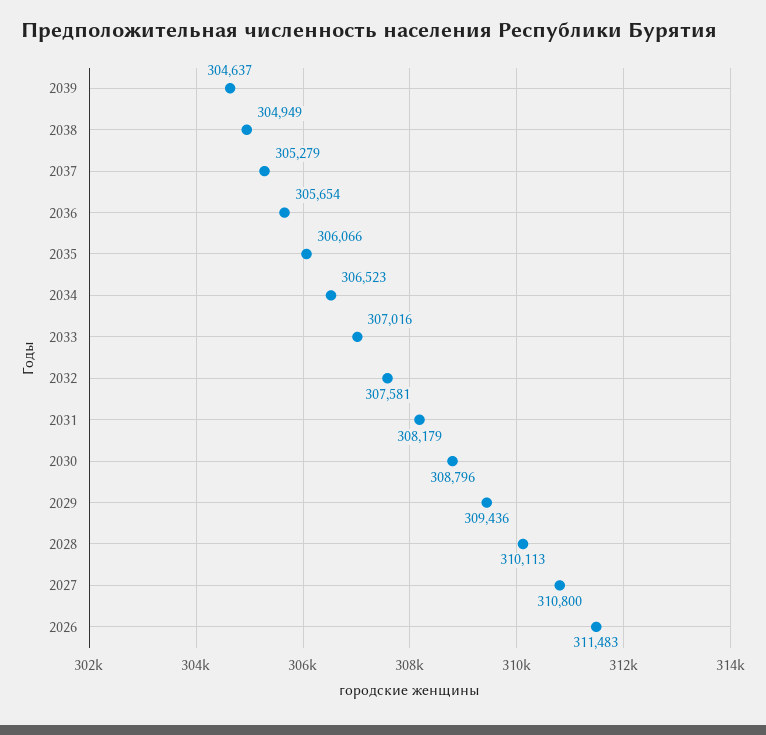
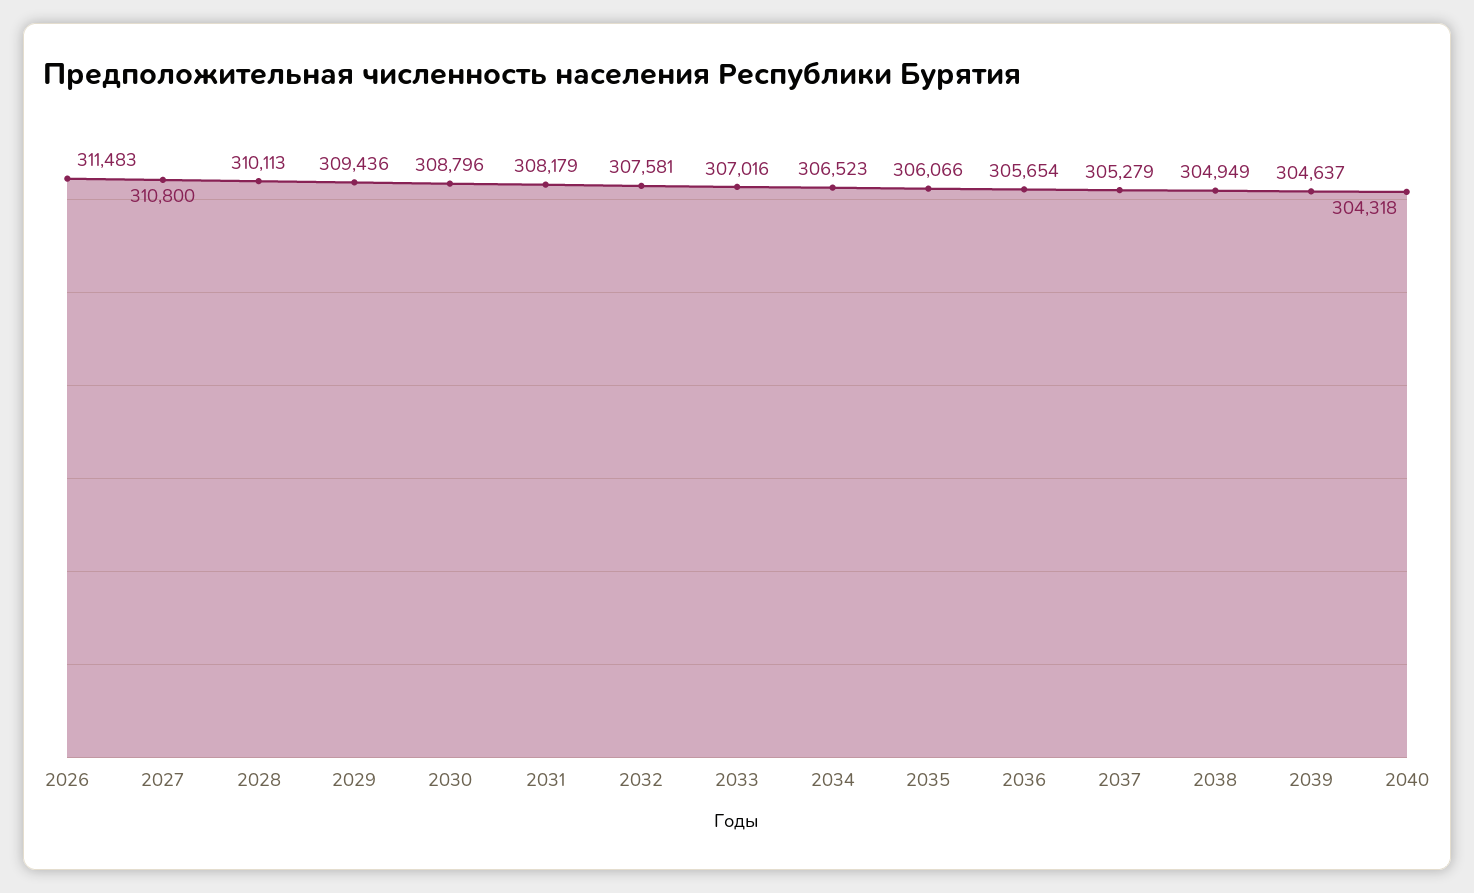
2040: none -> 304318

